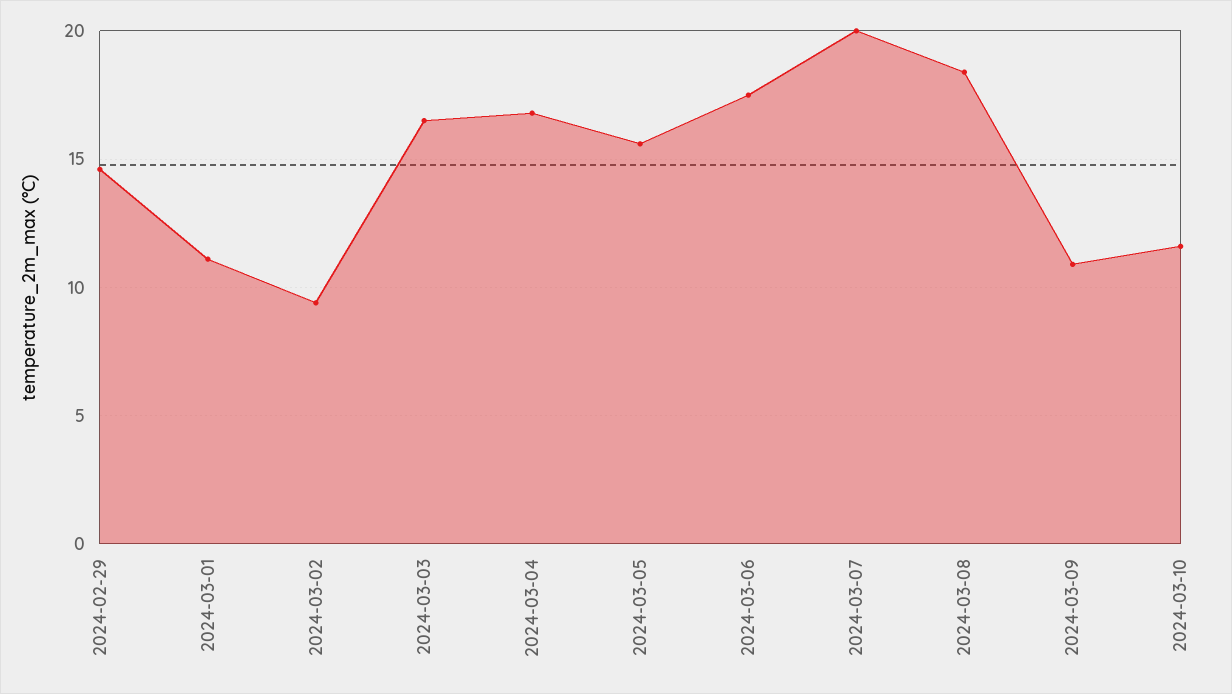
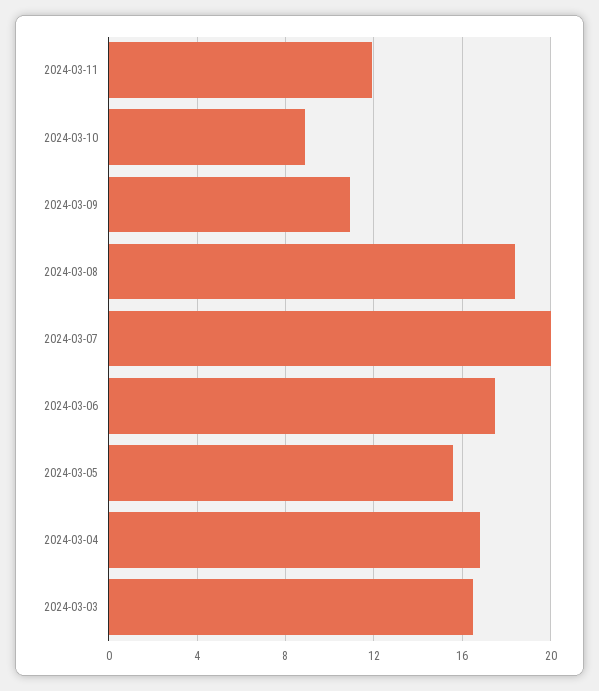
2024-02-29: 14.5 -> none
2024-03-01: 11 -> none
2024-03-02: 9.5 -> none
2024-03-10: 11.5 -> 9
2024-03-11: none -> 12

